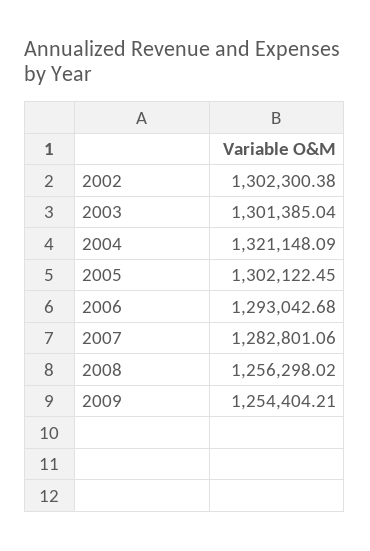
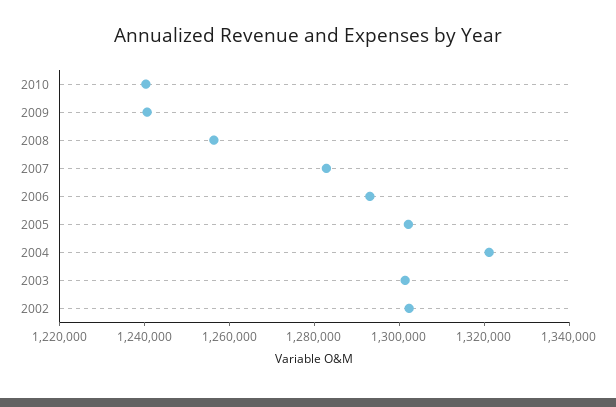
2009: 1254404.21 -> 1240000
2010: none -> 1240000

